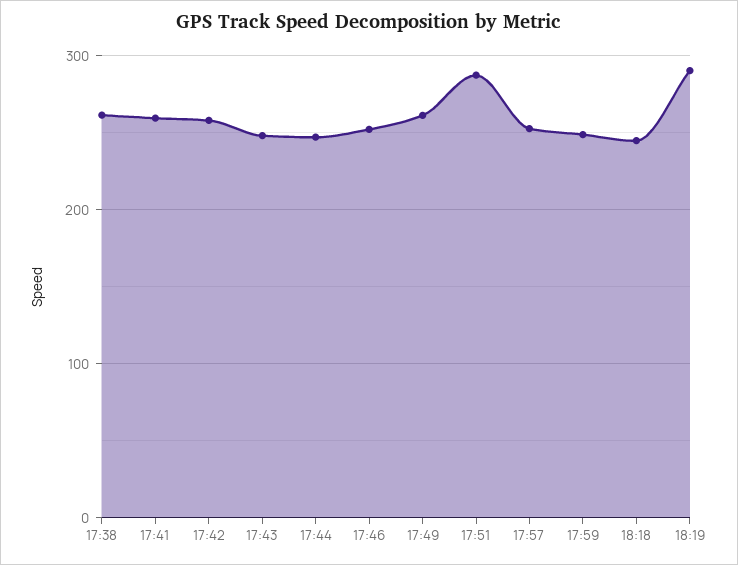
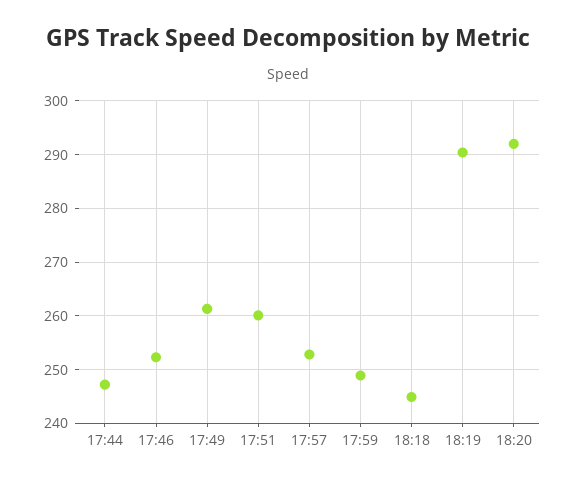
17:38: 260 -> none
17:41: 260 -> none
17:42: 260 -> none
17:43: 250 -> none
17:51: 290 -> 260
18:20: none -> 292

